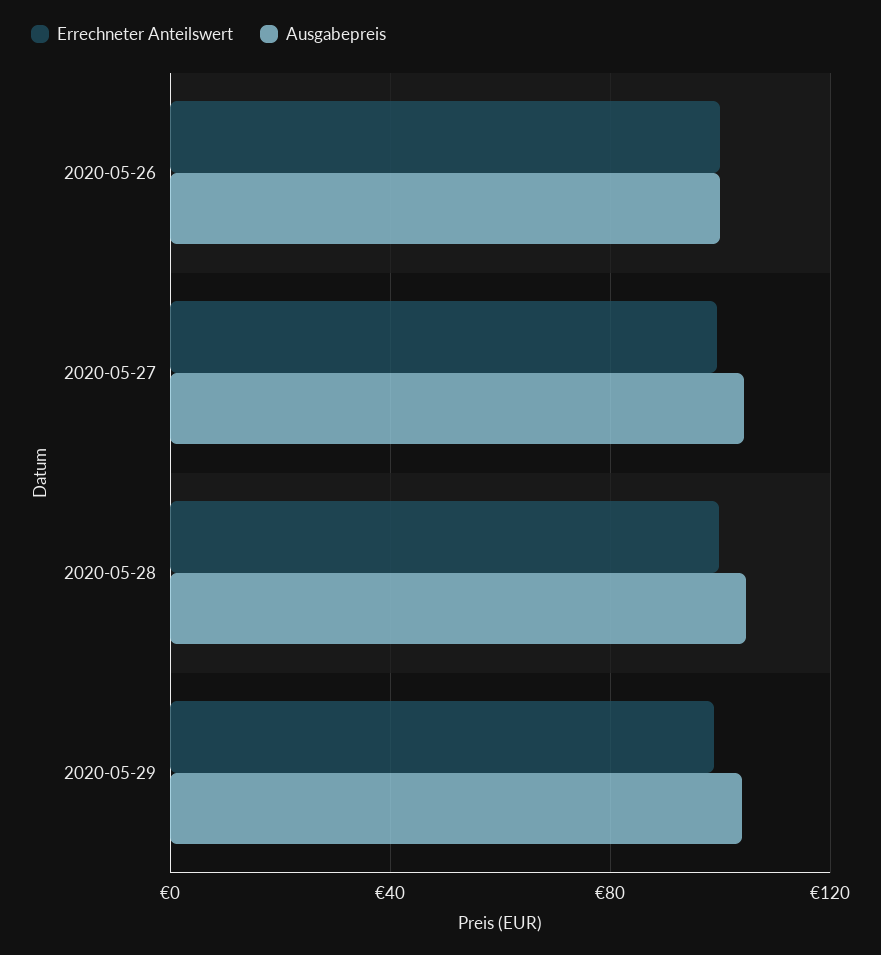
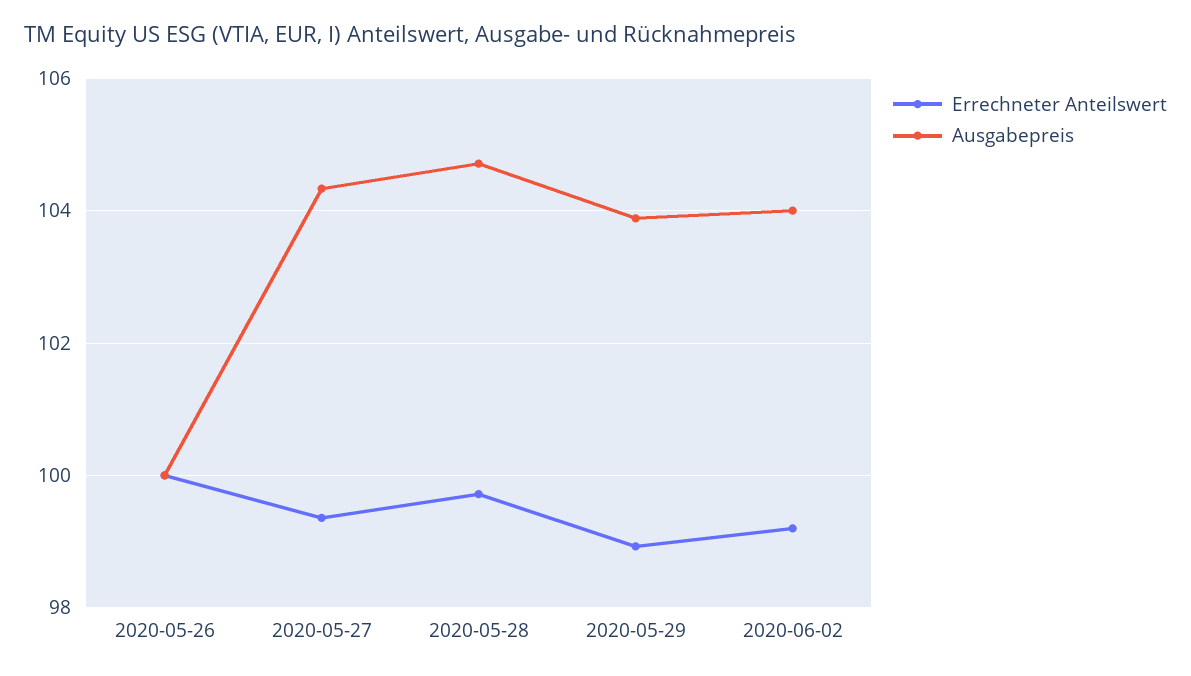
Errechneter Anteilswert, 2020-06-02: none -> 99.2
Ausgabepreis, 2020-06-02: none -> 104

